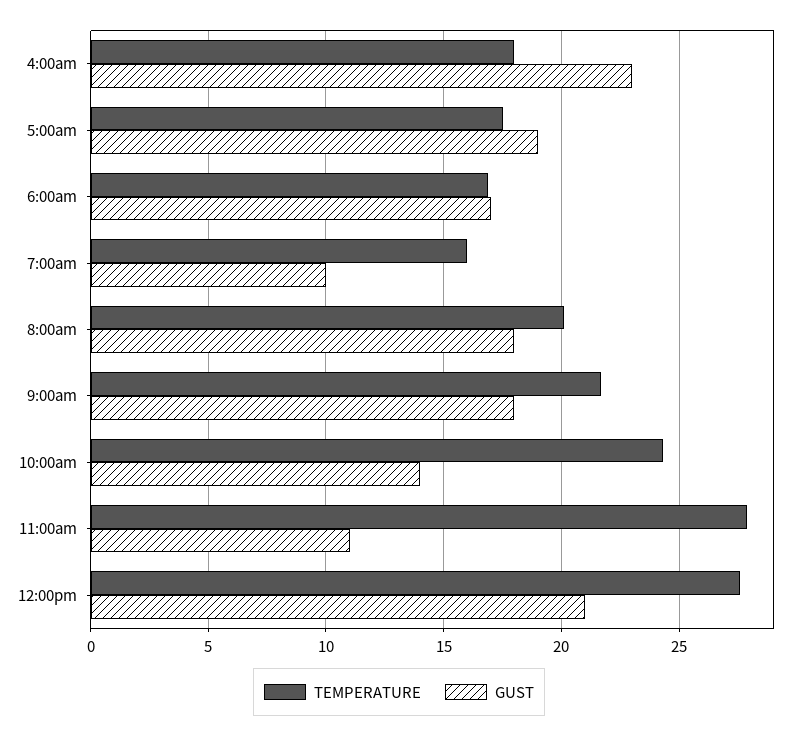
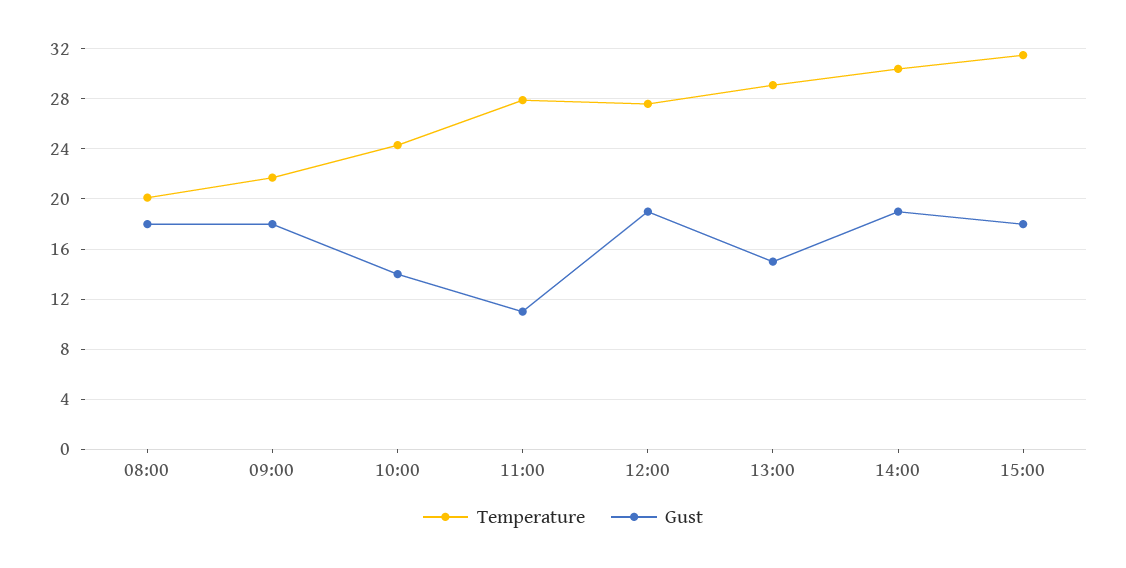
TEMPERATURE, 4:00am: 18 -> none
GUST, 4:00am: 23 -> none
TEMPERATURE, 5:00am: 17.5 -> none
GUST, 5:00am: 19 -> none
TEMPERATURE, 6:00am: 17 -> none
GUST, 6:00am: 17 -> none
TEMPERATURE, 7:00am: 16 -> none
GUST, 7:00am: 10 -> none
GUST, 12:00pm: 21 -> 19
TEMPERATURE, 13:00: none -> 29
GUST, 13:00: none -> 15
TEMPERATURE, 14:00: none -> 30.5
GUST, 14:00: none -> 19
TEMPERATURE, 15:00: none -> 31.5
GUST, 15:00: none -> 18

